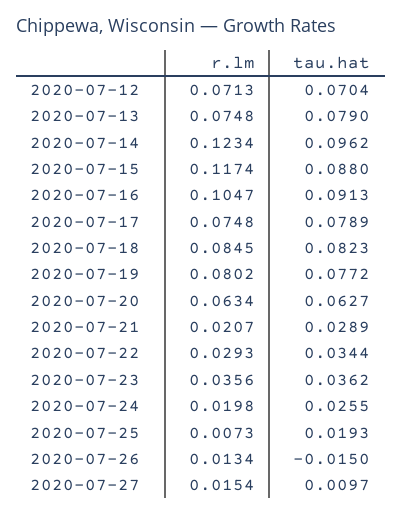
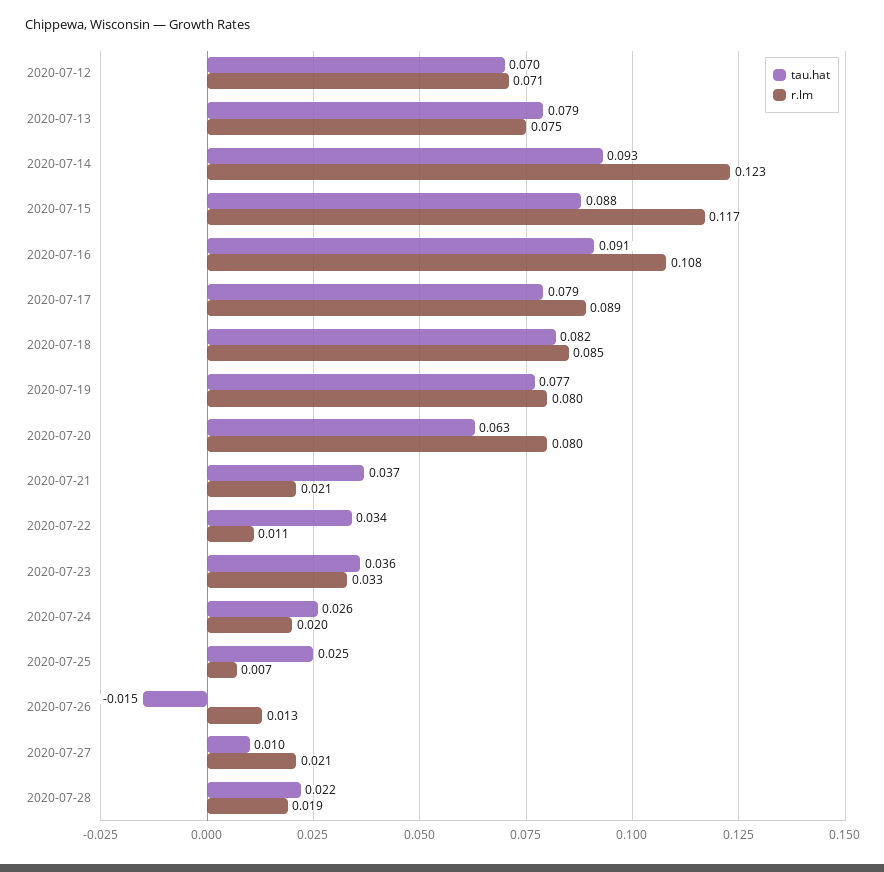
tau.hat, 2020-07-14: 0.0962 -> 0.093
r.lm, 2020-07-16: 0.1047 -> 0.108
r.lm, 2020-07-17: 0.0748 -> 0.089
r.lm, 2020-07-20: 0.0634 -> 0.08
tau.hat, 2020-07-21: 0.0289 -> 0.037
r.lm, 2020-07-22: 0.0293 -> 0.011
r.lm, 2020-07-23: 0.0356 -> 0.033
tau.hat, 2020-07-25: 0.0193 -> 0.025
r.lm, 2020-07-27: 0.0154 -> 0.021
tau.hat, 2020-07-28: none -> 0.022
r.lm, 2020-07-28: none -> 0.019

